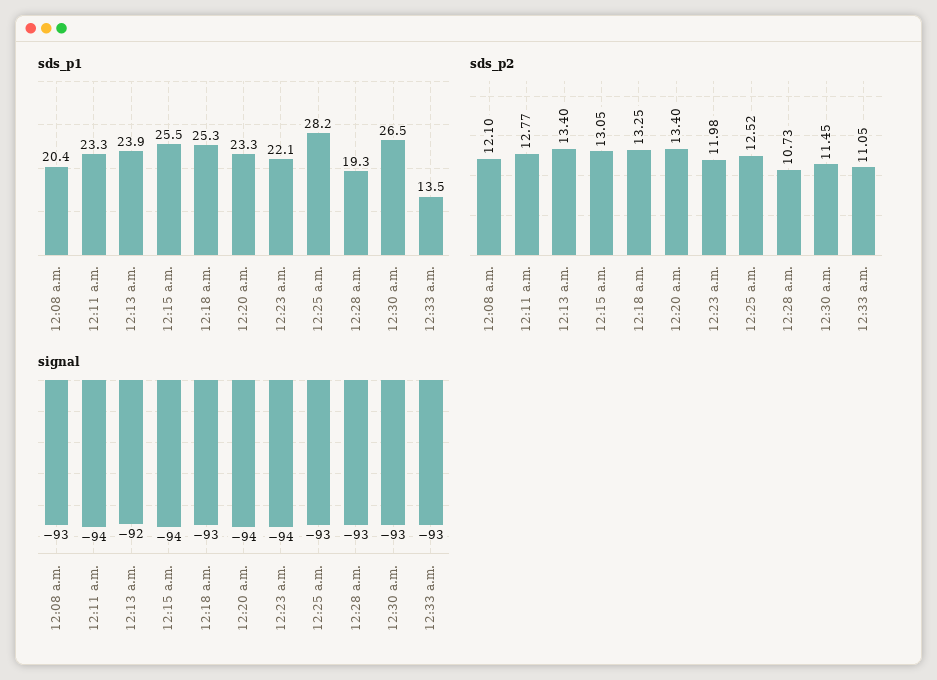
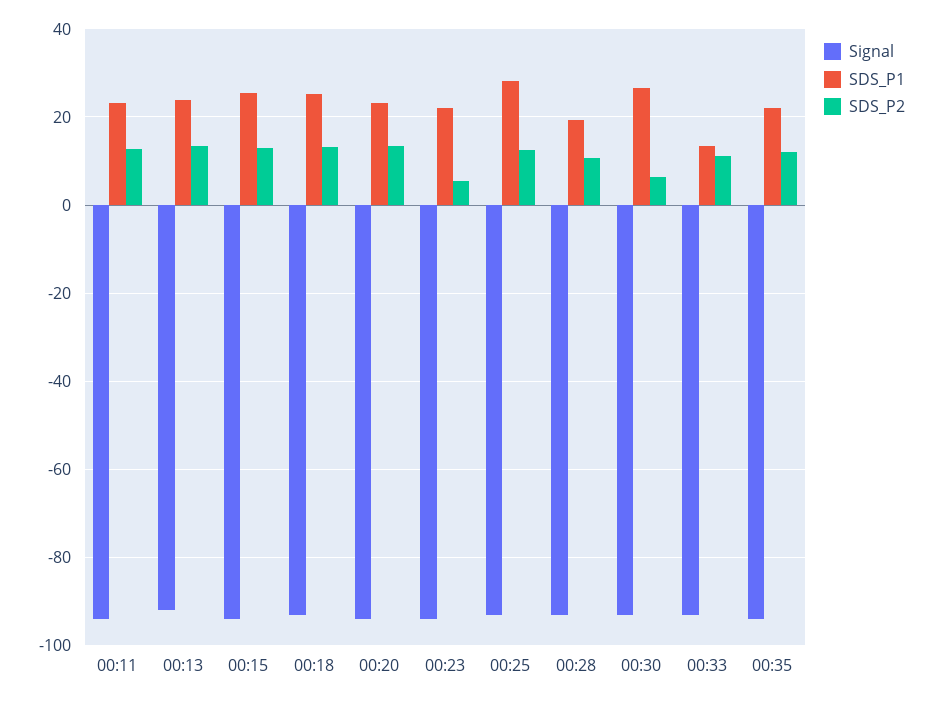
sds_p1, 12:08 a.m.: 20.4 -> none
sds_p2, 12:08 a.m.: 12.1 -> none
sds_p2, 12:23 a.m.: 11.98 -> 6
sds_p2, 12:30 a.m.: 11.45 -> 6
signal, 12:08 a.m.: -93 -> none
signal, 00:35: none -> -94
sds_p1, 00:35: none -> 22
sds_p2, 00:35: none -> 12

